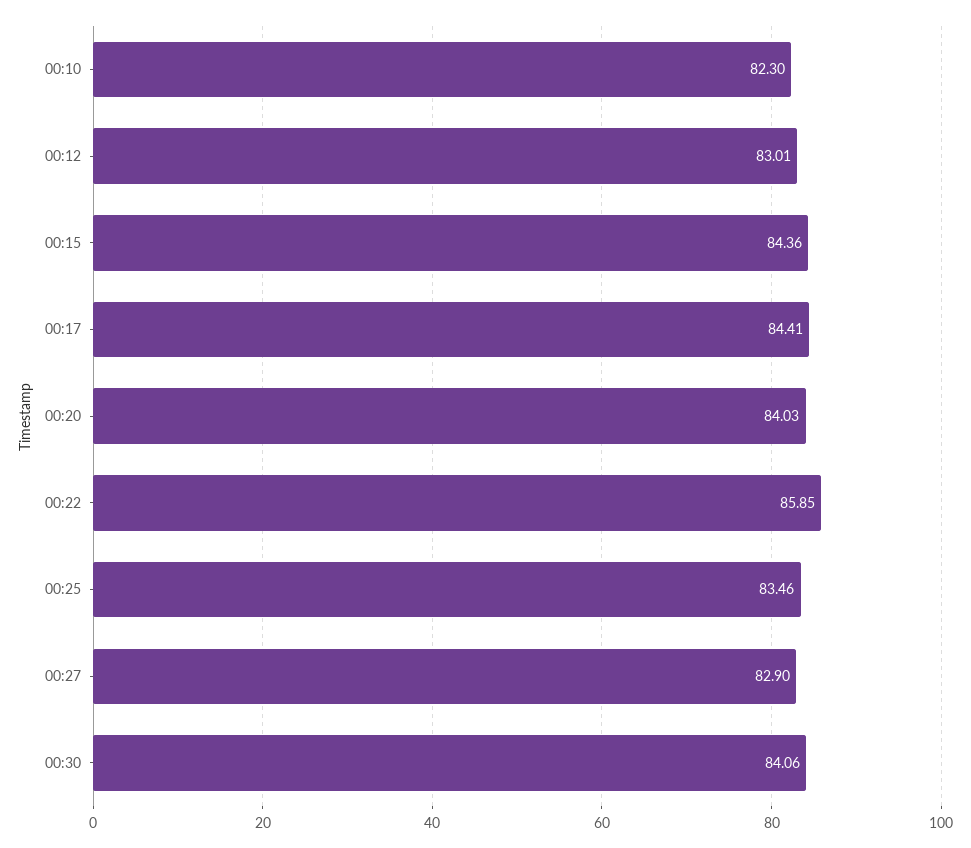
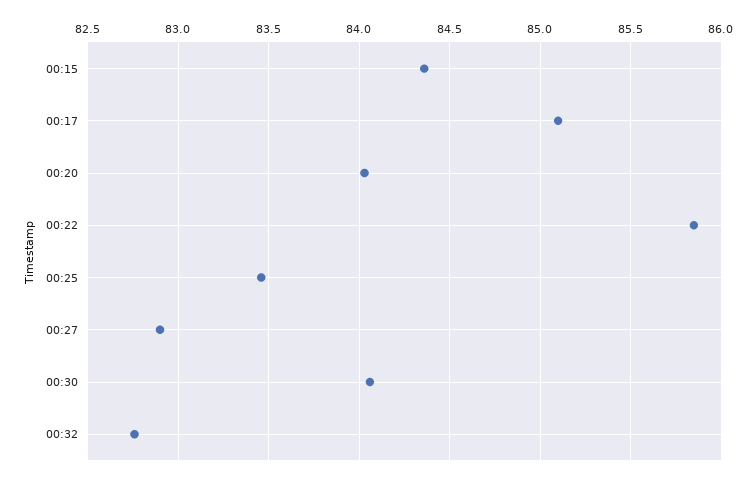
00:10: 82.3 -> none
00:12: 83.01 -> none
00:17: 84.41 -> 85.1
00:32: none -> 82.75

